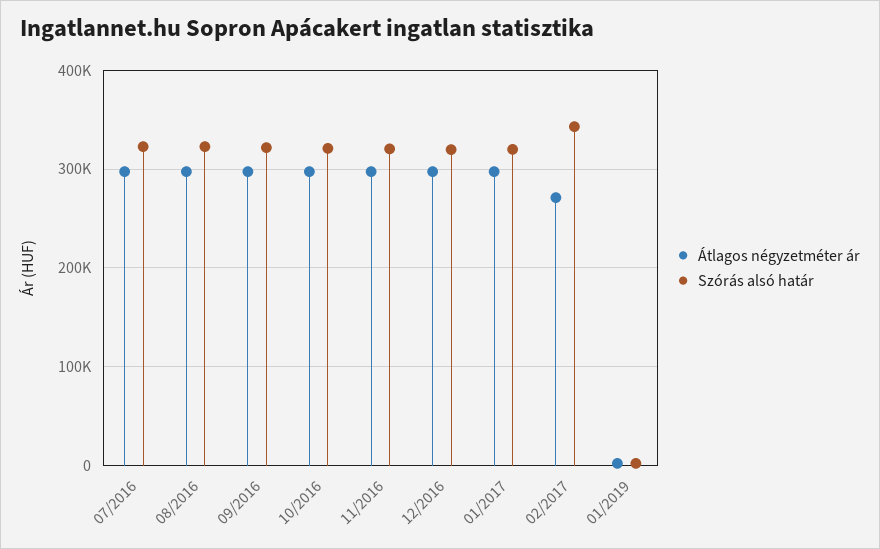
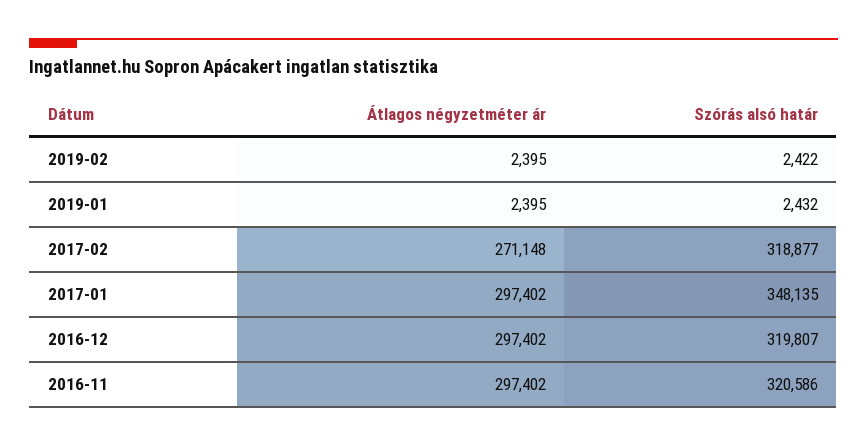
Átlagos négyzetméter ár, 07/2016: 300000 -> none
Szórás alsó határ, 07/2016: 320000 -> none
Átlagos négyzetméter ár, 08/2016: 300000 -> none
Szórás alsó határ, 08/2016: 320000 -> none
Átlagos négyzetméter ár, 09/2016: 300000 -> none
Szórás alsó határ, 09/2016: 320000 -> none
Átlagos négyzetméter ár, 10/2016: 300000 -> none
Szórás alsó határ, 10/2016: 320000 -> none
Szórás alsó határ, 01/2017: 320000 -> 348135
Szórás alsó határ, 02/2017: 340000 -> 318877
Átlagos négyzetméter ár, 2019-02: none -> 2395
Szórás alsó határ, 2019-02: none -> 2422

